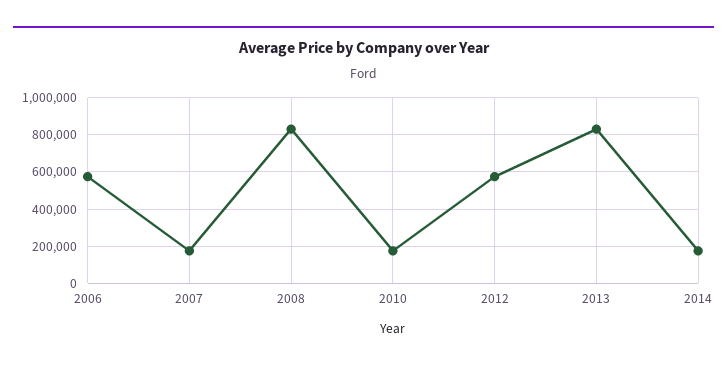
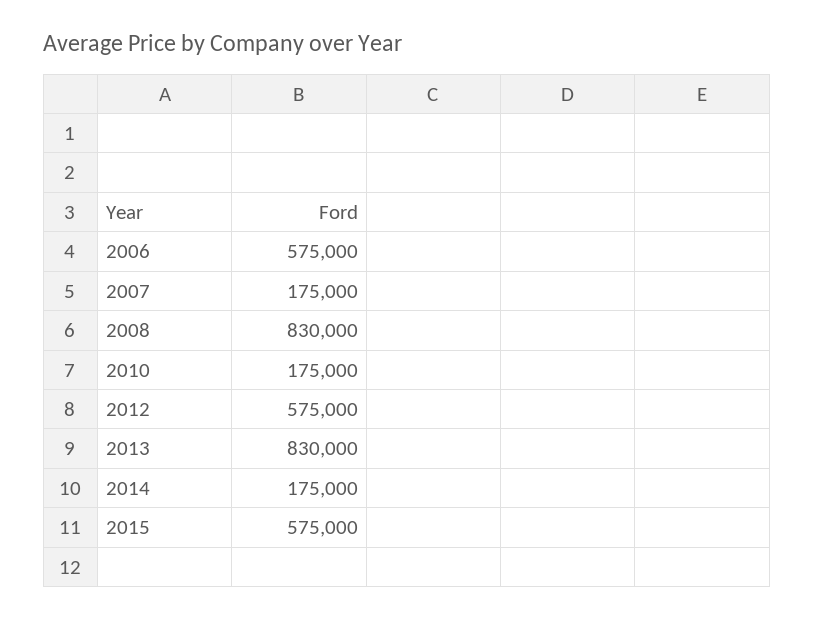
2015: none -> 575000

